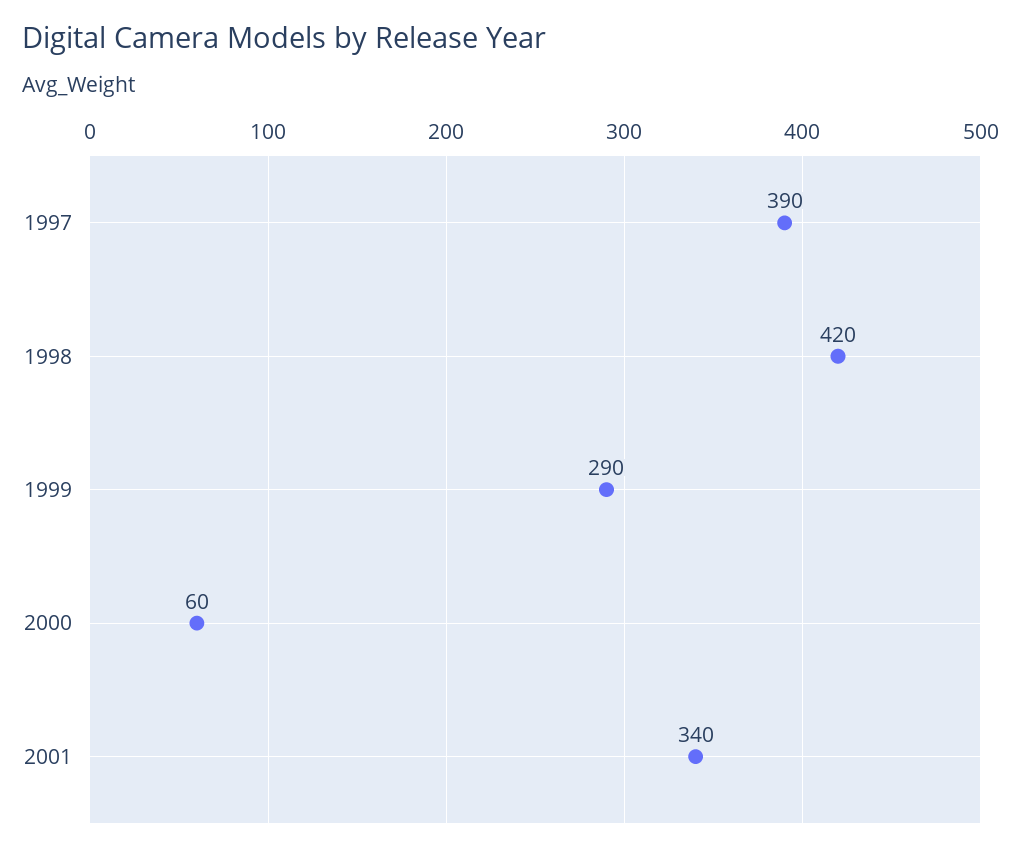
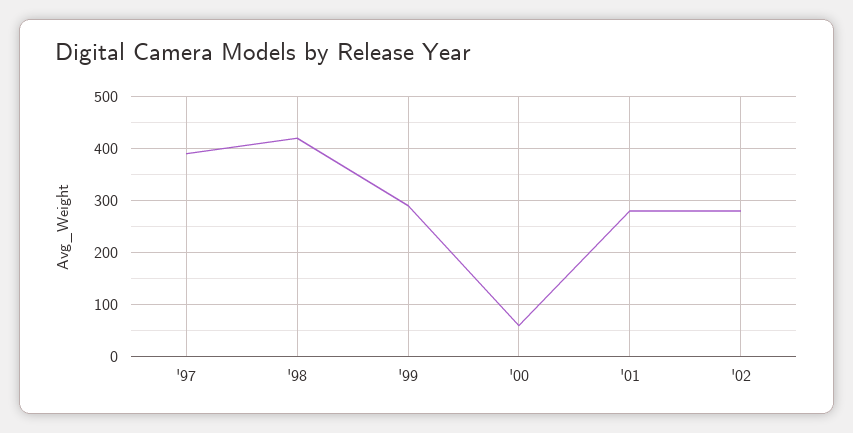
2001: 340 -> 280
'02: none -> 280

